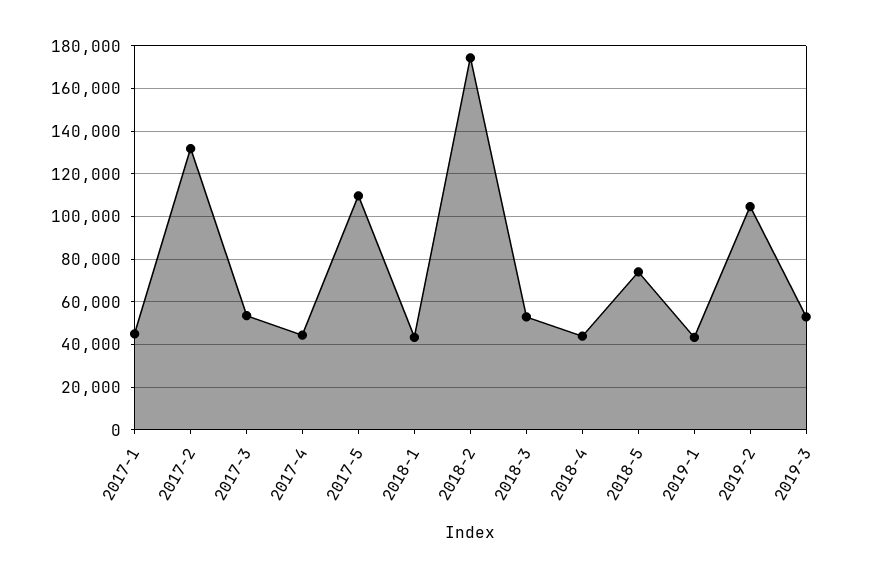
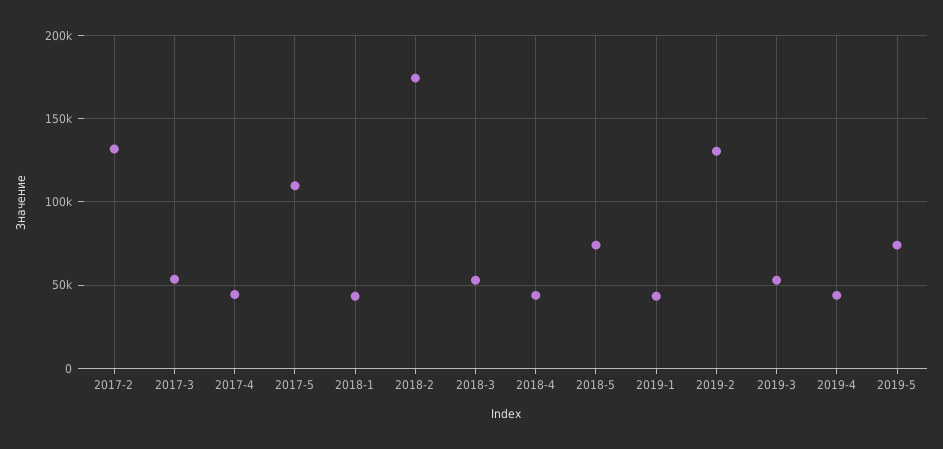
2017-1: 45000 -> none
2019-2: 105000 -> 130000
2019-4: none -> 45000
2019-5: none -> 75000

